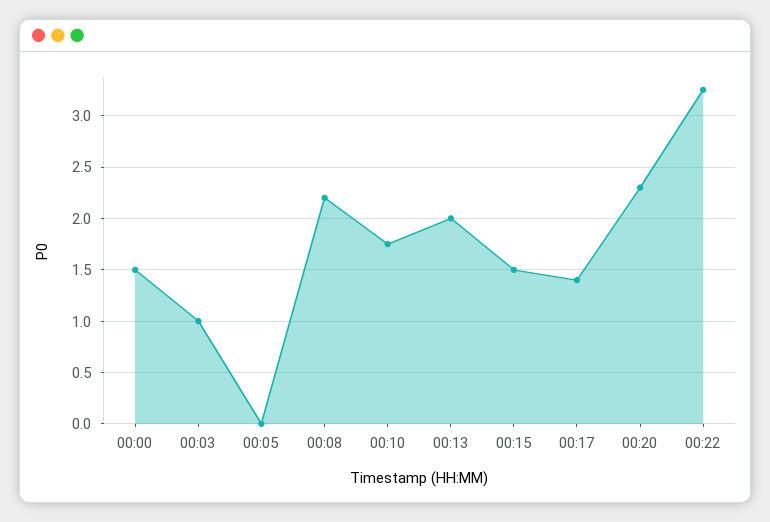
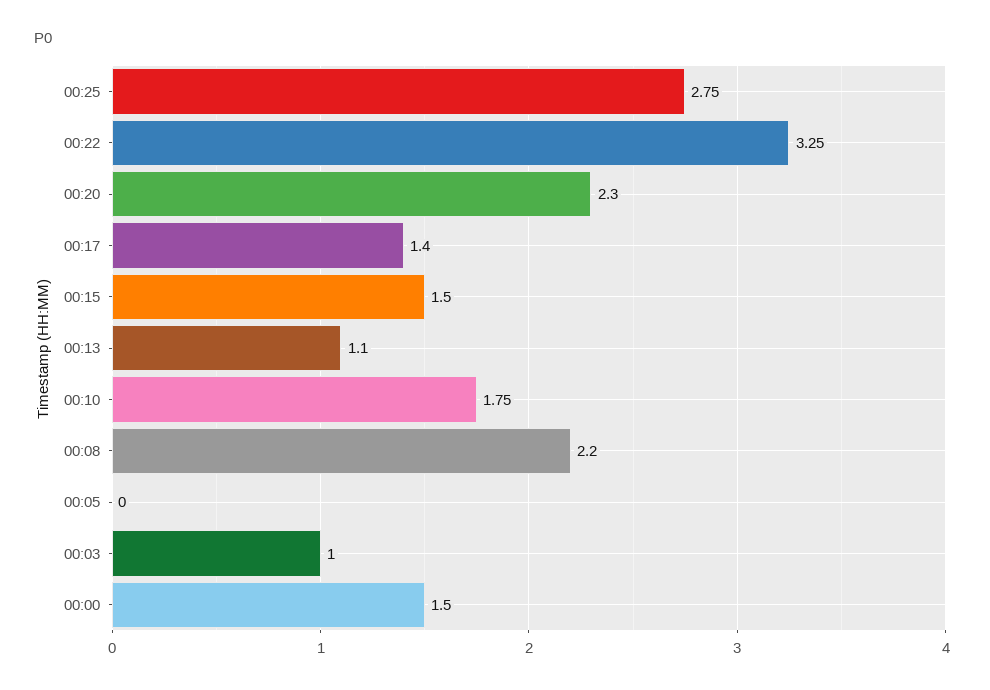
00:13: 2 -> 1.1
00:25: none -> 2.75

